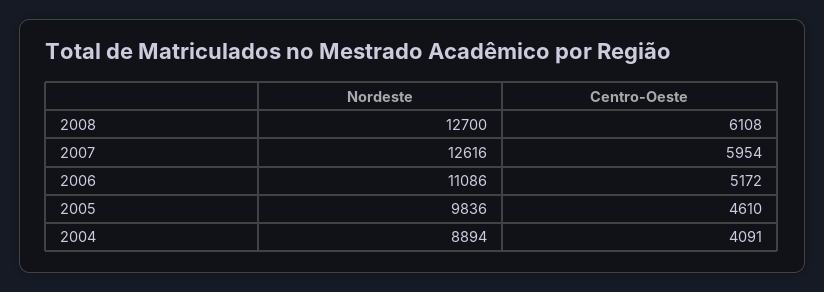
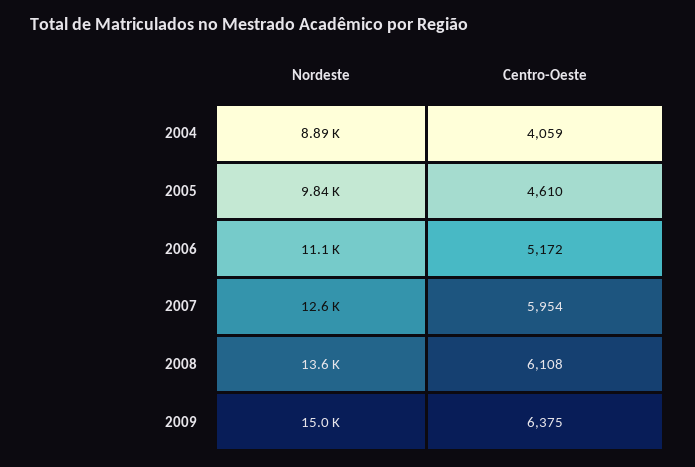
Nordeste, 2008: 12700 -> 13600
Centro-Oeste, 2004: 4091 -> 4059
Nordeste, 2009: none -> 15000
Centro-Oeste, 2009: none -> 6375

